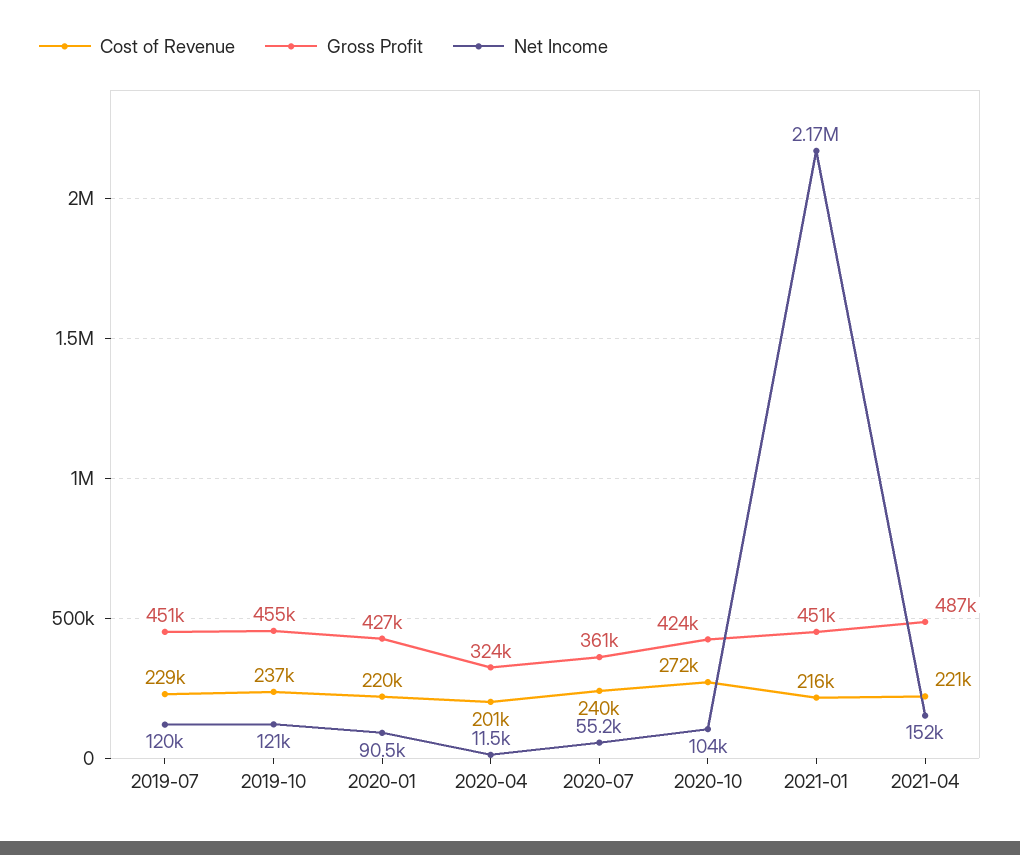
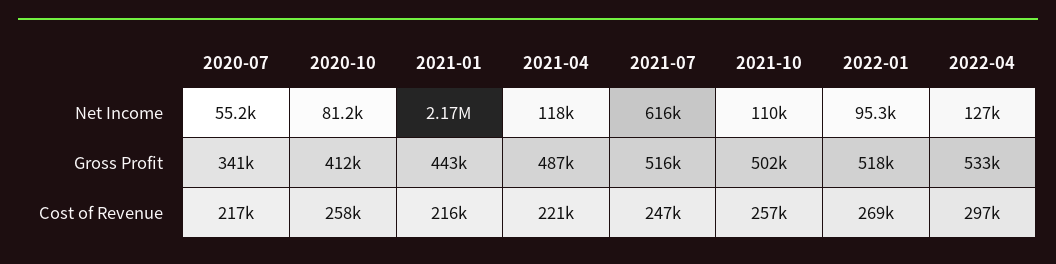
Cost of Revenue, 2019-07: 229000 -> none
Gross Profit, 2019-07: 451000 -> none
Net Income, 2019-07: 120000 -> none
Cost of Revenue, 2019-10: 237000 -> none
Gross Profit, 2019-10: 455000 -> none
Net Income, 2019-10: 121000 -> none
Cost of Revenue, 2020-01: 220000 -> none
Gross Profit, 2020-01: 427000 -> none
Net Income, 2020-01: 90500 -> none
Cost of Revenue, 2020-04: 201000 -> none
Gross Profit, 2020-04: 324000 -> none
Net Income, 2020-04: 11500 -> none
Cost of Revenue, 2020-07: 240000 -> 217000
Gross Profit, 2020-07: 361000 -> 341000
Cost of Revenue, 2020-10: 272000 -> 258000
Gross Profit, 2020-10: 424000 -> 412000
Net Income, 2020-10: 104000 -> 81200
Gross Profit, 2021-01: 451000 -> 443000
Net Income, 2021-04: 152000 -> 118000
Net Income, 2021-07: none -> 616000
Net Income, 2021-10: none -> 110000
Net Income, 2022-01: none -> 95300
Net Income, 2022-04: none -> 127000
Gross Profit, 2021-07: none -> 516000
Gross Profit, 2021-10: none -> 502000
Gross Profit, 2022-01: none -> 518000
Gross Profit, 2022-04: none -> 533000
Cost of Revenue, 2021-07: none -> 247000
Cost of Revenue, 2021-10: none -> 257000
Cost of Revenue, 2022-01: none -> 269000
Cost of Revenue, 2022-04: none -> 297000

